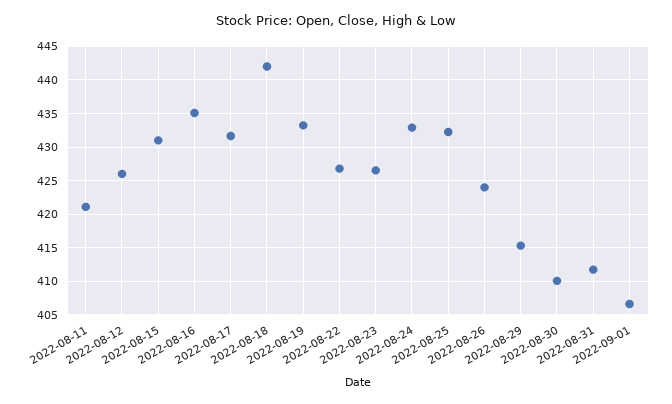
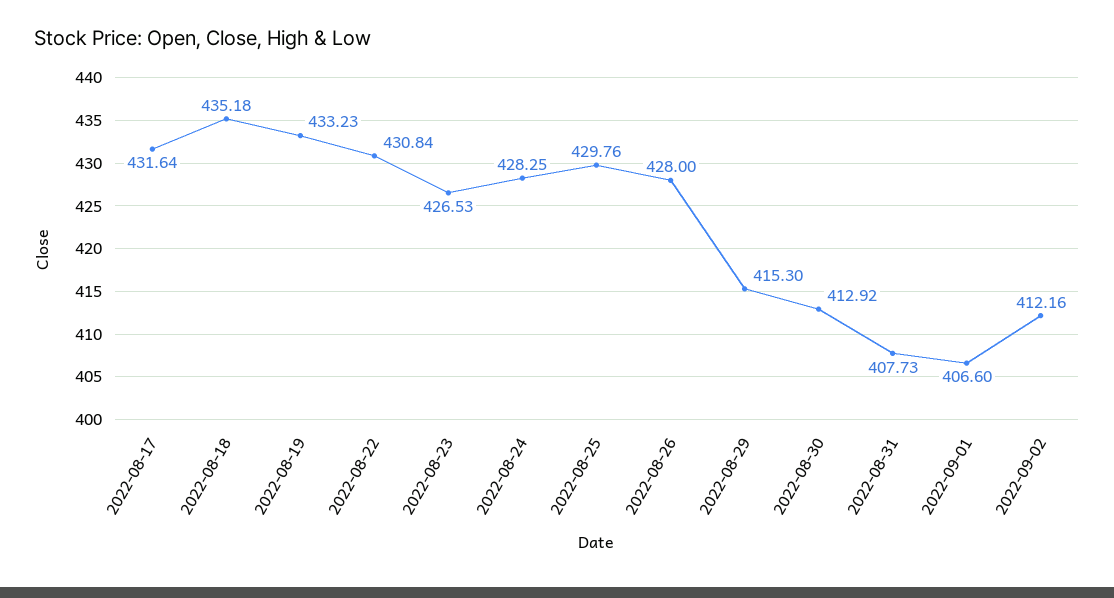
2022-08-11: 421 -> none
2022-08-12: 426 -> none
2022-08-15: 431 -> none
2022-08-16: 435 -> none
2022-08-18: 442 -> 435.18
2022-08-22: 427 -> 430.84
2022-08-24: 433 -> 428.25
2022-08-25: 432 -> 429.76
2022-08-26: 424 -> 428
2022-08-30: 410 -> 412.92
2022-08-31: 412 -> 407.73
2022-09-02: none -> 412.16

